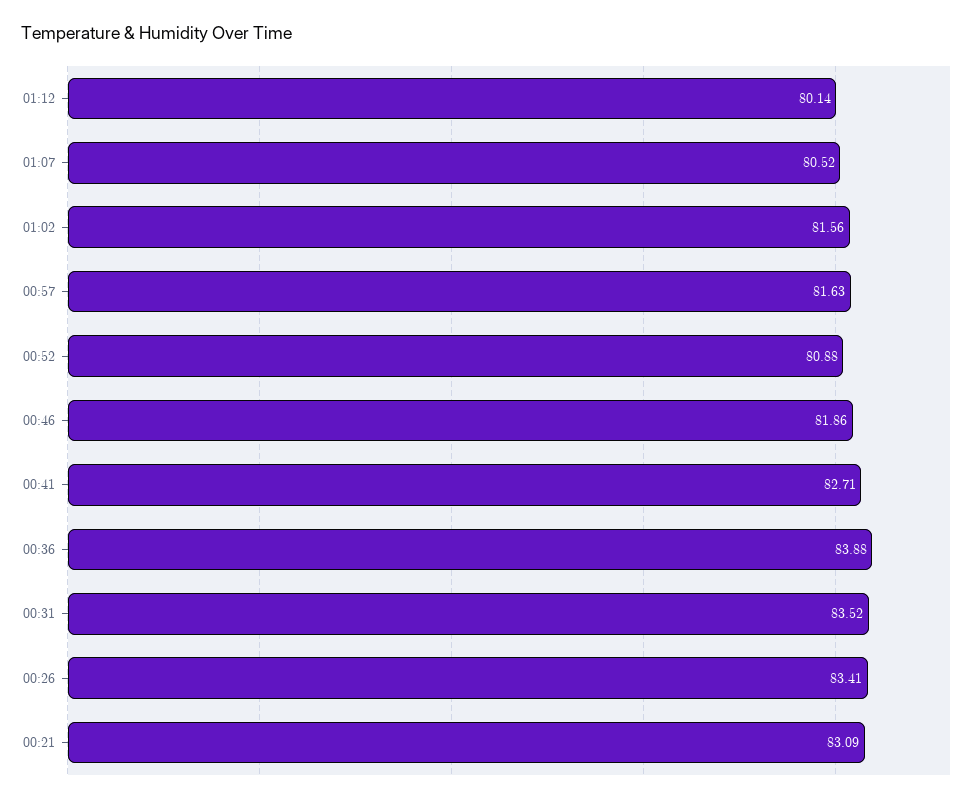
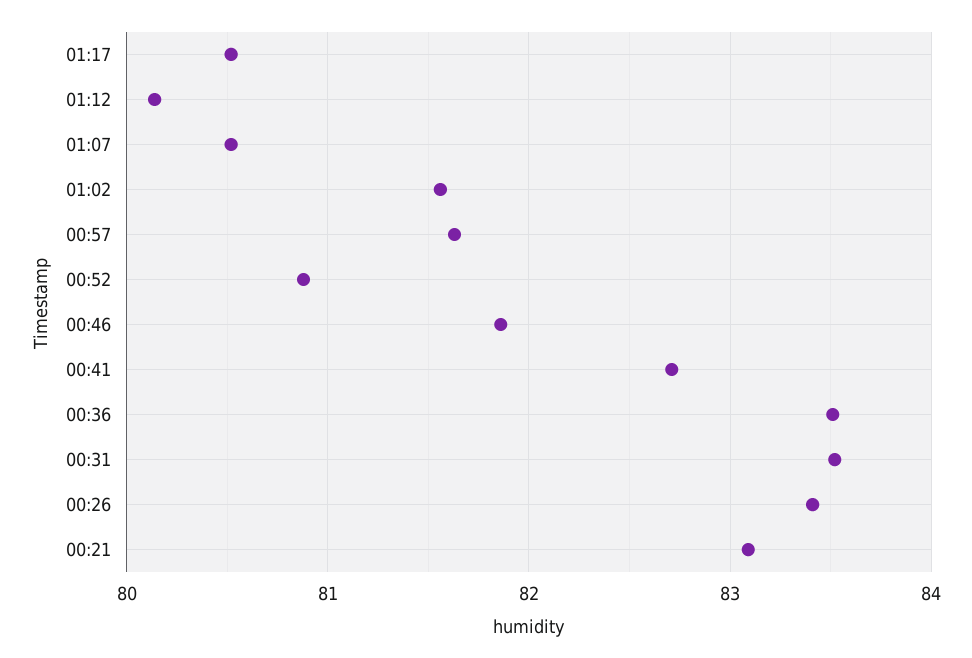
00:36: 83.88 -> 83.5
01:17: none -> 80.5

